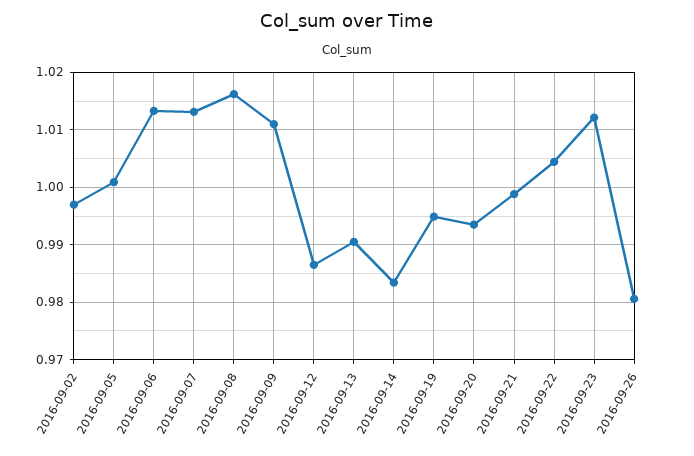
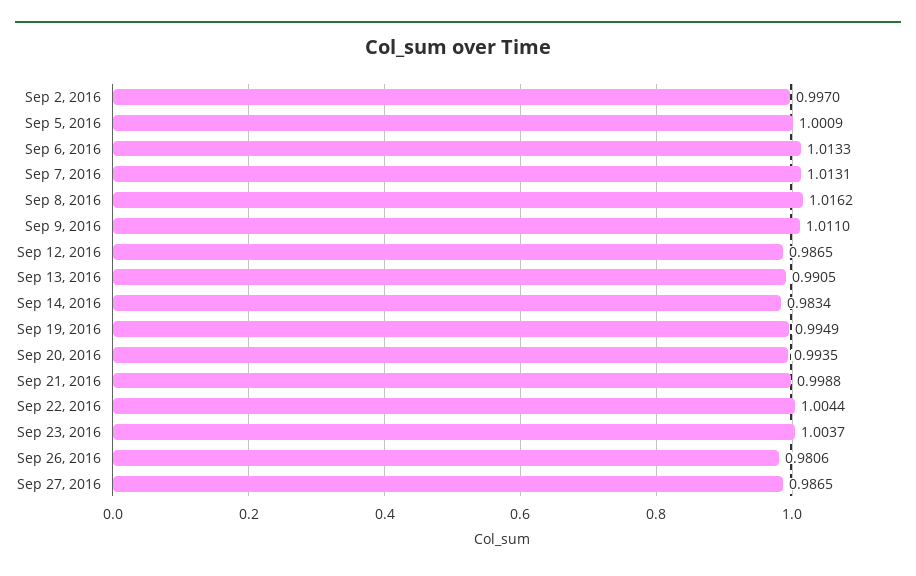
2016-09-23: 1.012 -> 1.0037
Sep 27, 2016: none -> 0.9865

